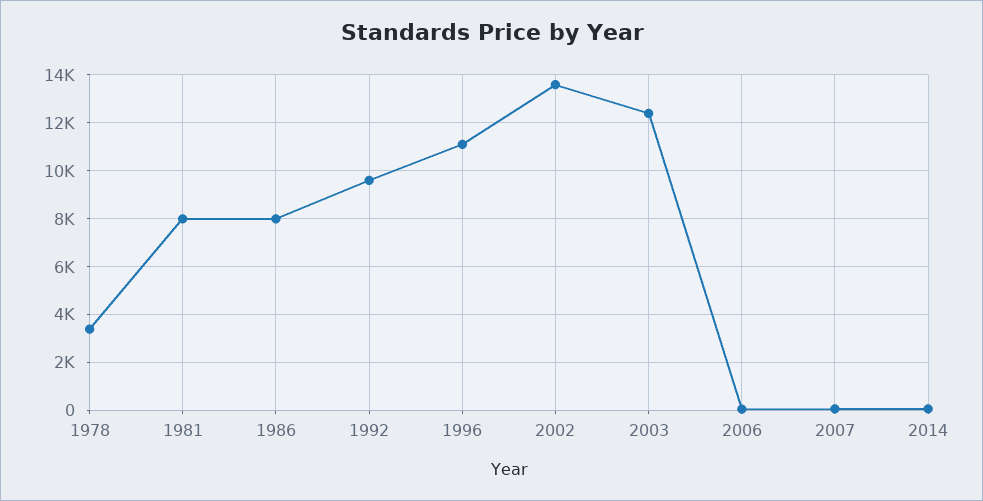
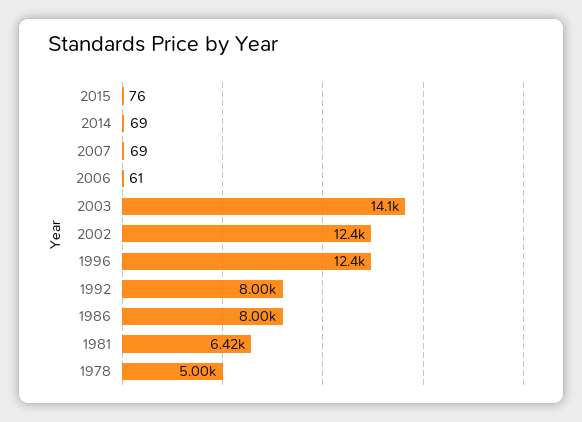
1978: 3500 -> 5000
1981: 8000 -> 6420
1992: 9500 -> 8000
1996: 11000 -> 12400
2002: 13500 -> 12400
2003: 12500 -> 14100
2015: none -> 76

